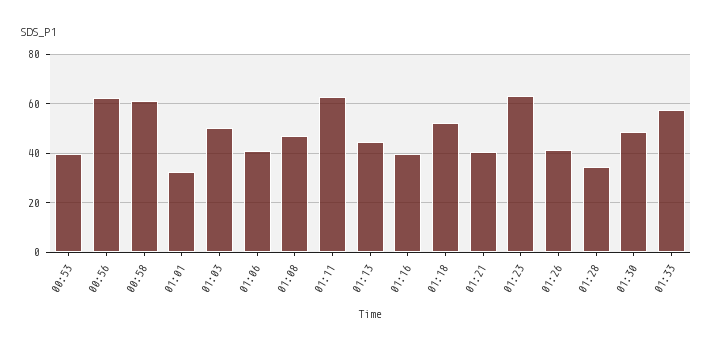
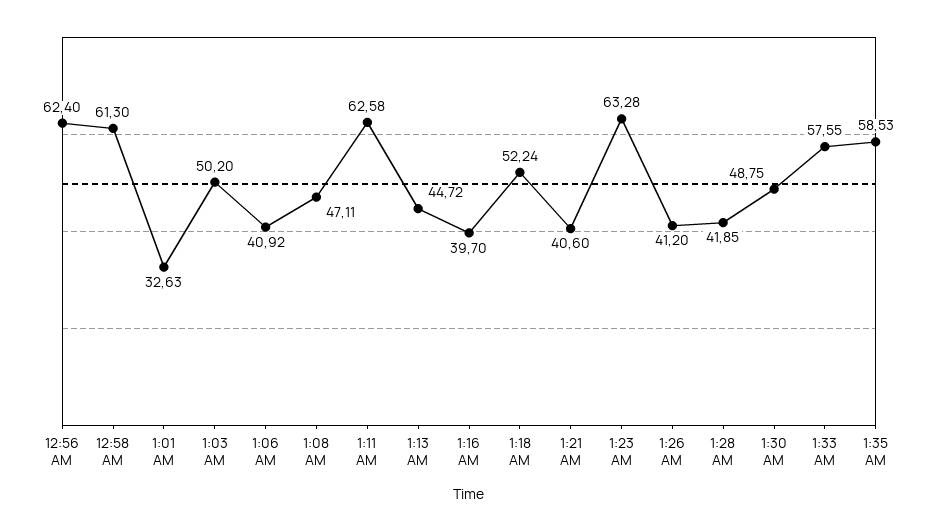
00:53: 40 -> none
01:28: 35 -> 41.85
1:35 AM: none -> 58.53

